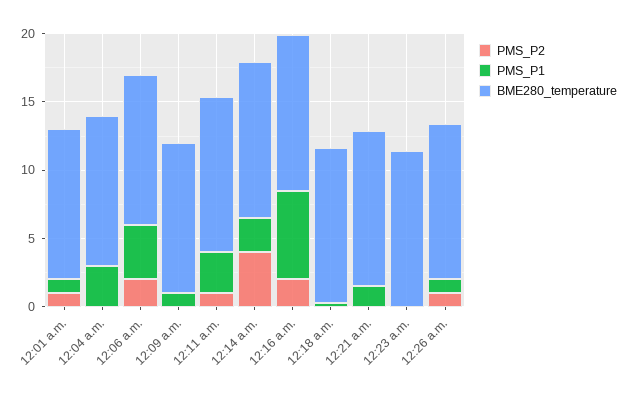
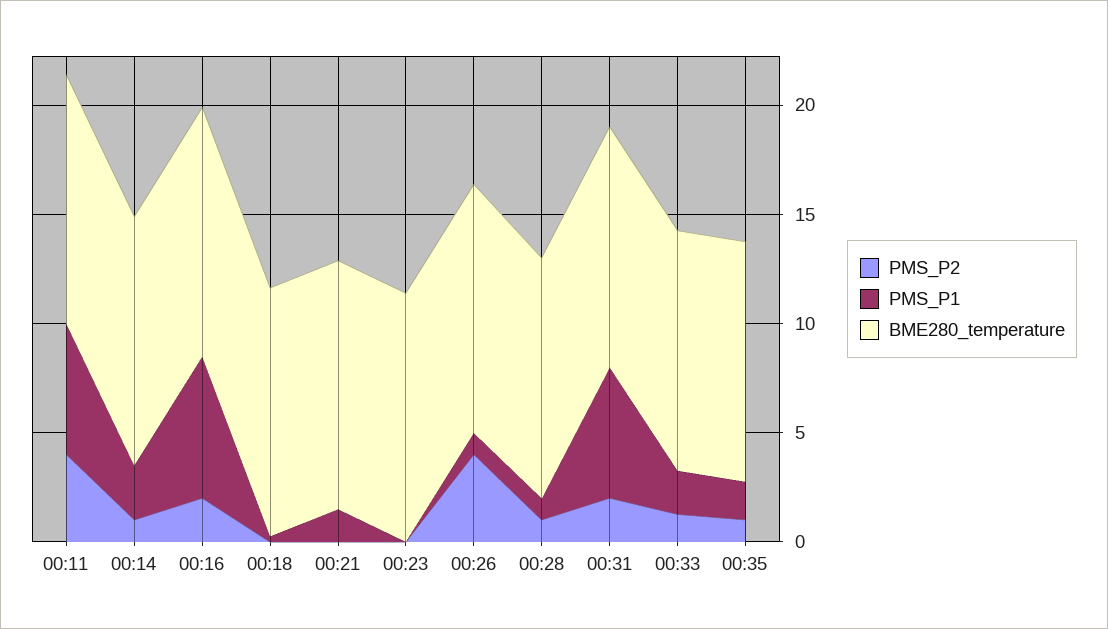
PMS_P2, 12:01 a.m.: 1 -> none
PMS_P1, 12:01 a.m.: 1 -> none
BME280_temperature, 12:01 a.m.: 11 -> none
PMS_P2, 12:04 a.m.: 0 -> none
PMS_P1, 12:04 a.m.: 3 -> none
BME280_temperature, 12:04 a.m.: 11 -> none
PMS_P2, 12:06 a.m.: 2 -> none
PMS_P1, 12:06 a.m.: 4 -> none
BME280_temperature, 12:06 a.m.: 11 -> none
PMS_P2, 12:09 a.m.: 0 -> none
PMS_P1, 12:09 a.m.: 1 -> none
BME280_temperature, 12:09 a.m.: 11 -> none
PMS_P2, 12:11 a.m.: 1 -> 4
PMS_P1, 12:11 a.m.: 3 -> 6
PMS_P2, 12:14 a.m.: 4 -> 1
PMS_P2, 12:26 a.m.: 1 -> 4
PMS_P2, 00:28: none -> 1
PMS_P1, 00:28: none -> 1
BME280_temperature, 00:28: none -> 11
PMS_P2, 00:31: none -> 2
PMS_P1, 00:31: none -> 6
BME280_temperature, 00:31: none -> 11
PMS_P2, 00:33: none -> 1
PMS_P1, 00:33: none -> 2
BME280_temperature, 00:33: none -> 11
PMS_P2, 00:35: none -> 1
PMS_P1, 00:35: none -> 2
BME280_temperature, 00:35: none -> 11

